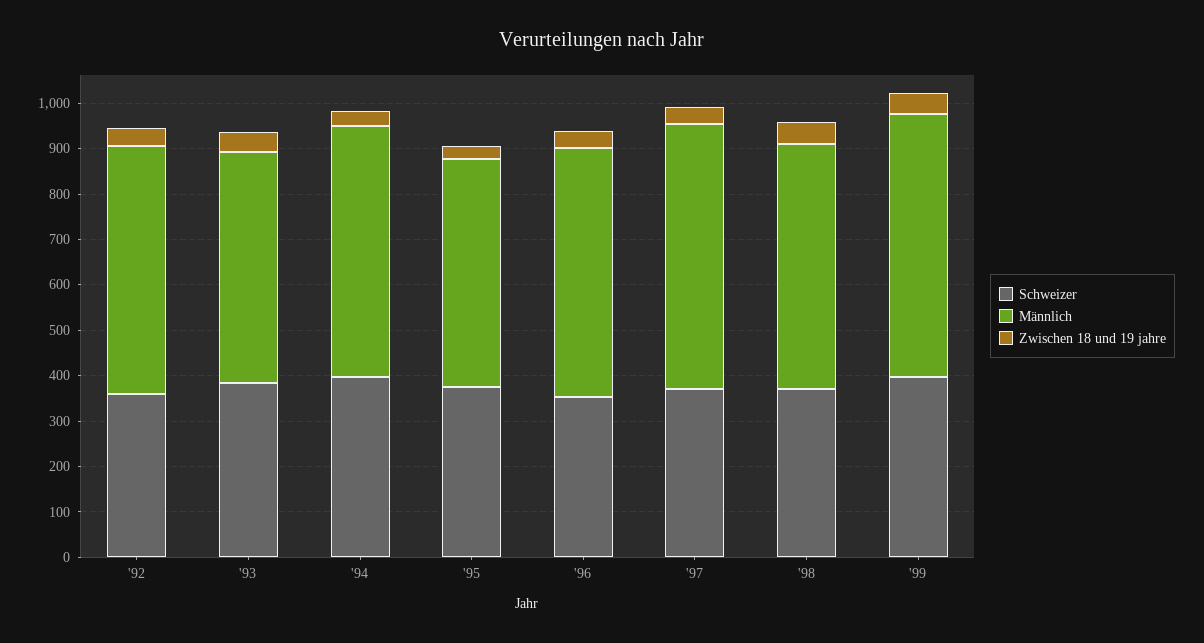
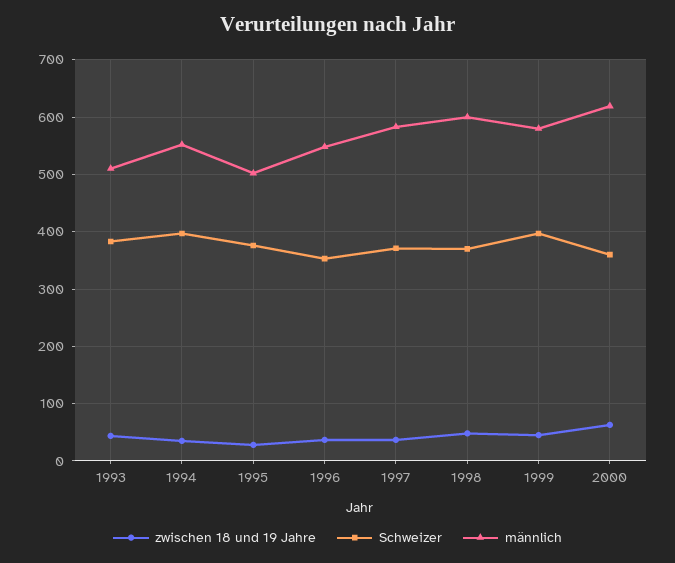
Schweizer, '92: 360 -> none
Männlich, '92: 540 -> none
Zwischen 18 und 19 jahre, '92: 40 -> none
Männlich, '98: 540 -> 600
Zwischen 18 und 19 jahre, 2000: none -> 60
Schweizer, 2000: none -> 360
Männlich, 2000: none -> 620

